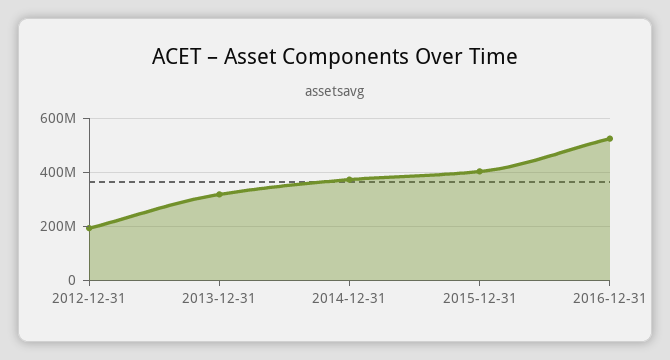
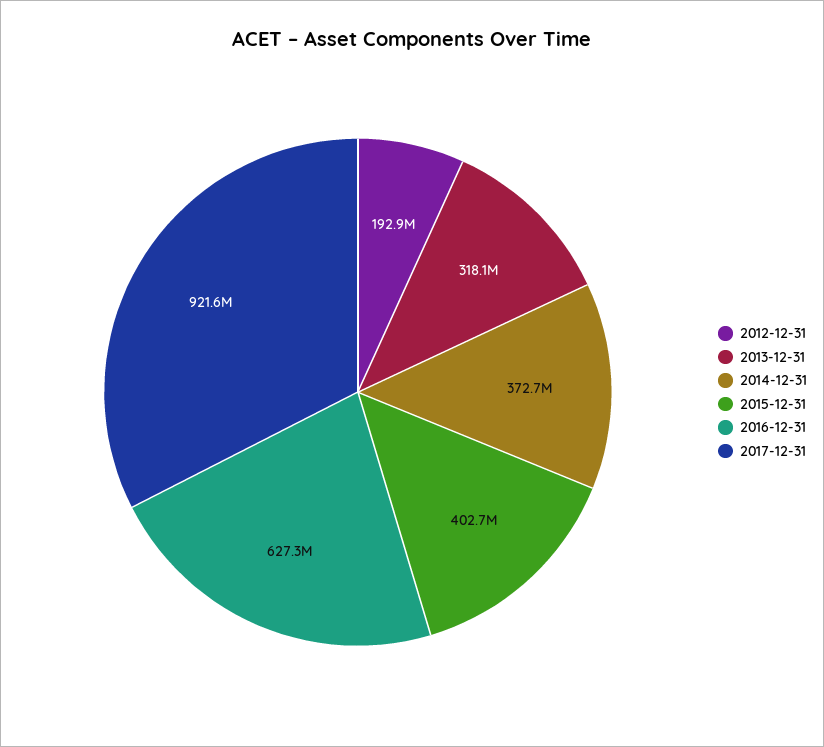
2016-12-31: 525000000 -> 627300000
2017-12-31: none -> 921600000

